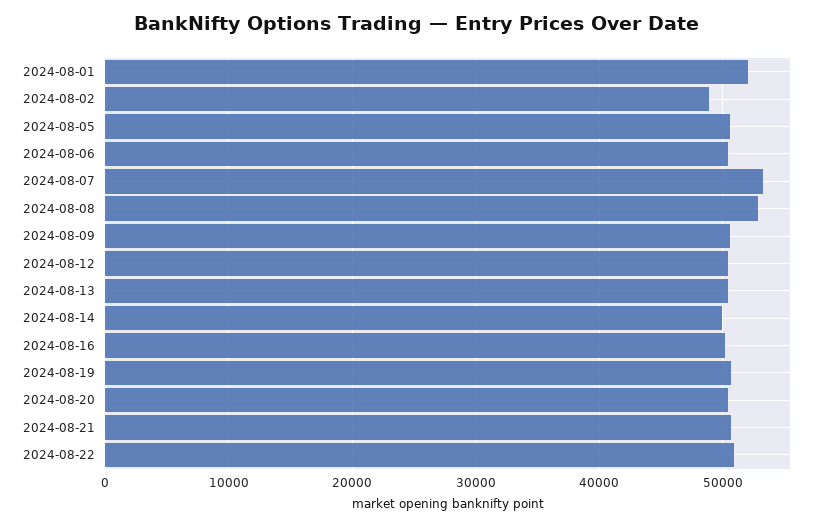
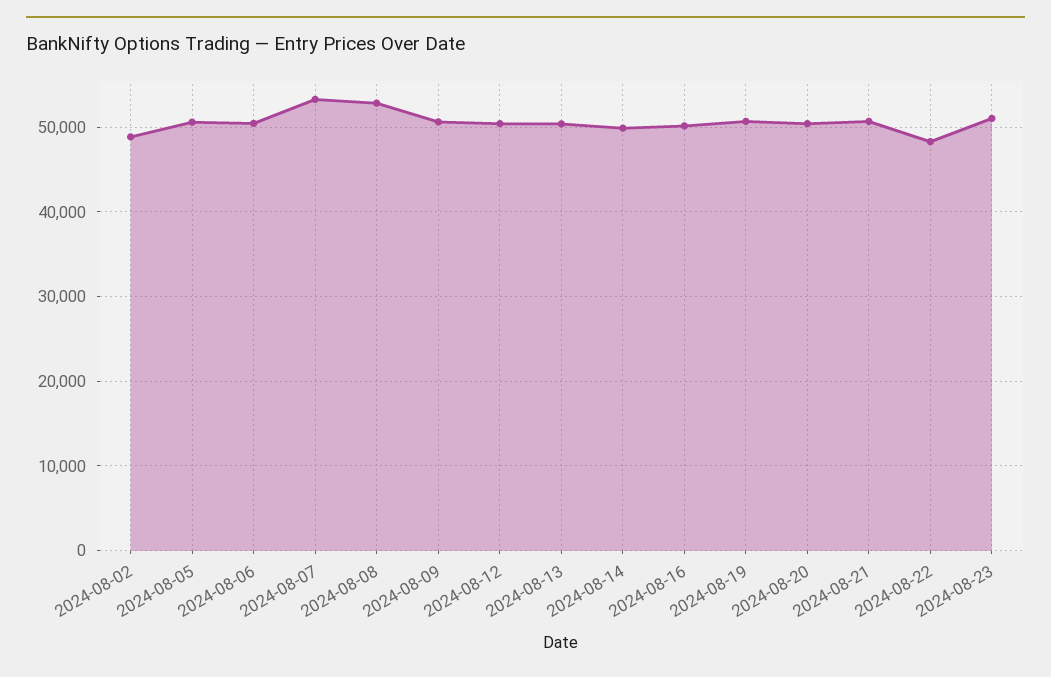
2024-08-01: 52000 -> none
2024-08-22: 51000 -> 48000
2024-08-23: none -> 51000

